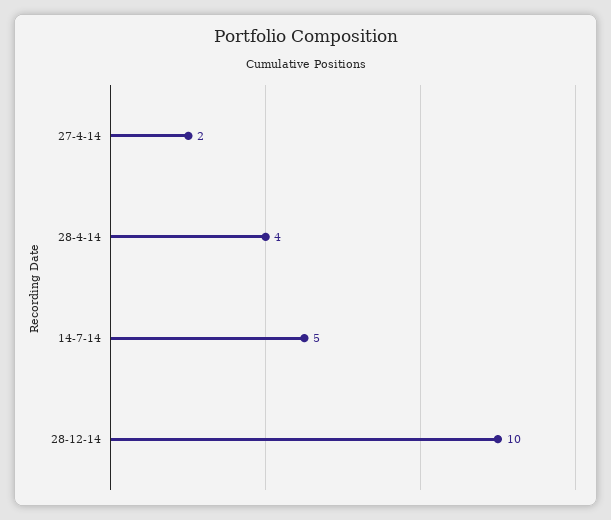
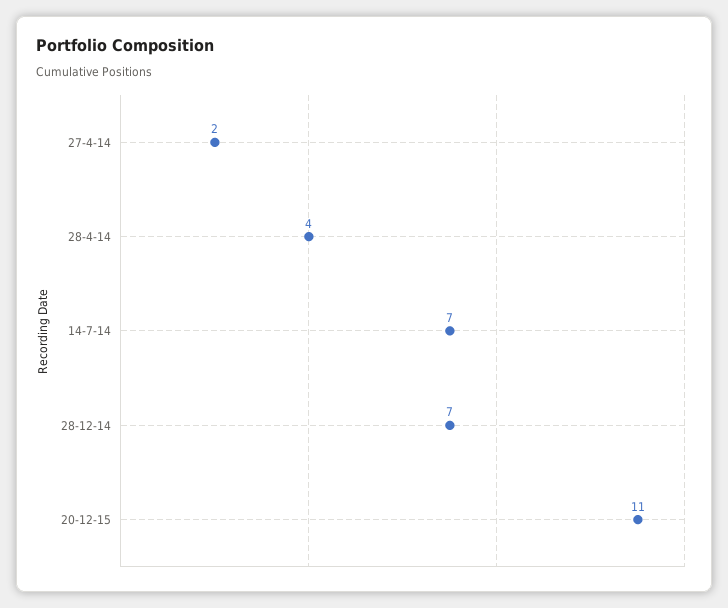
14-7-14: 5 -> 7
28-12-14: 10 -> 7
20-12-15: none -> 11

